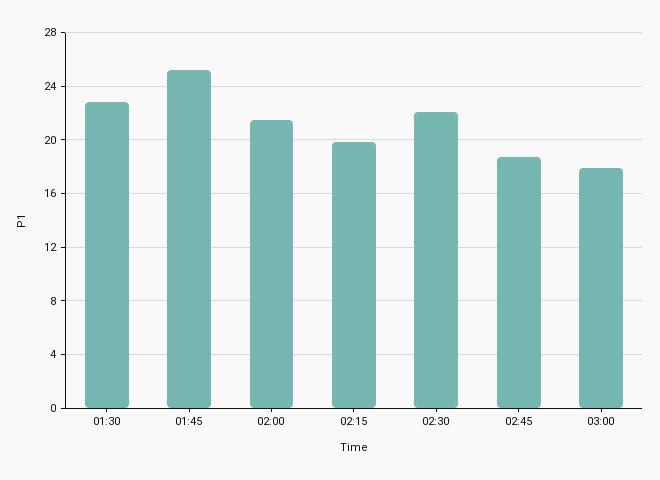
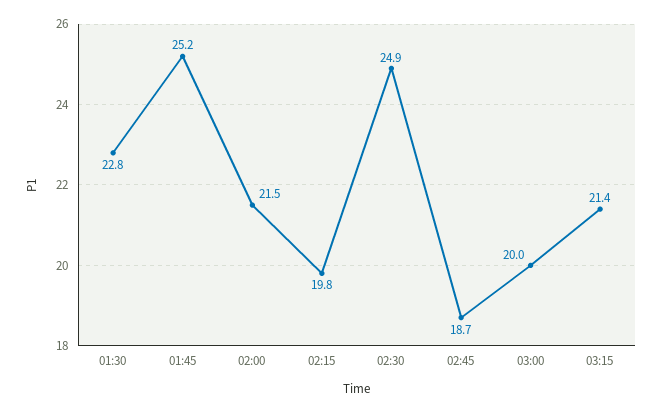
02:30: 22 -> 24.9
03:00: 18 -> 20
03:15: none -> 21.4

